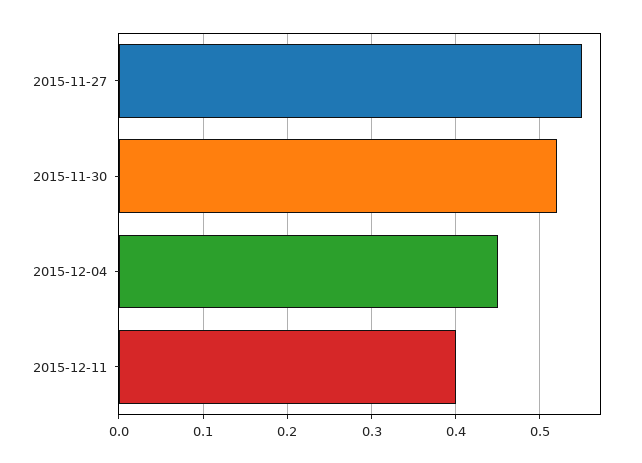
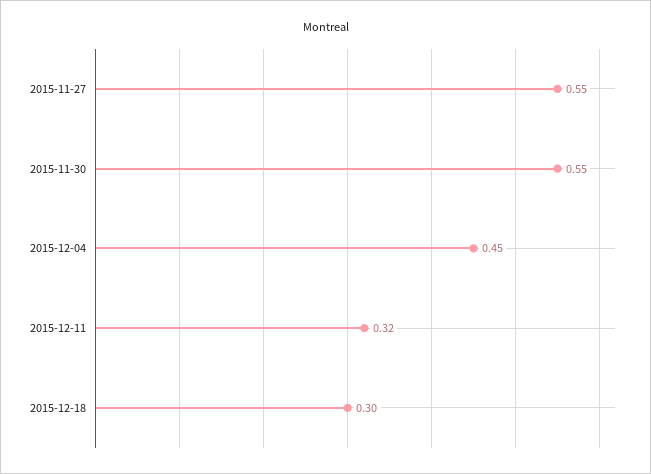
2015-11-30: 0.52 -> 0.55
2015-12-11: 0.4 -> 0.32
2015-12-18: none -> 0.3

